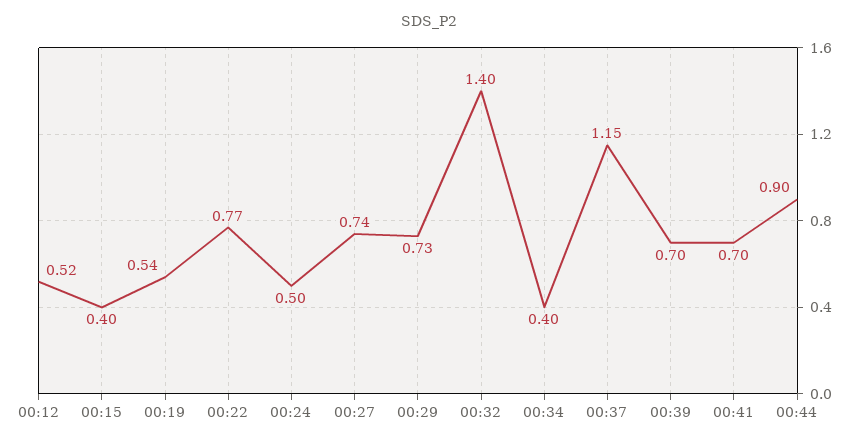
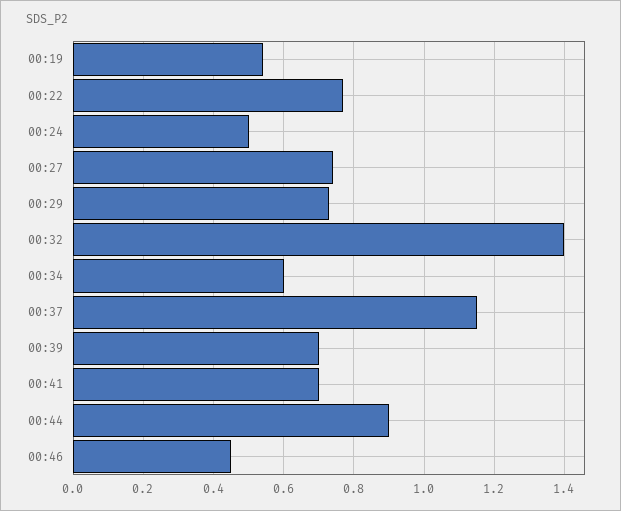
00:12: 0.52 -> none
00:15: 0.4 -> none
00:34: 0.4 -> 0.6
00:46: none -> 0.45

